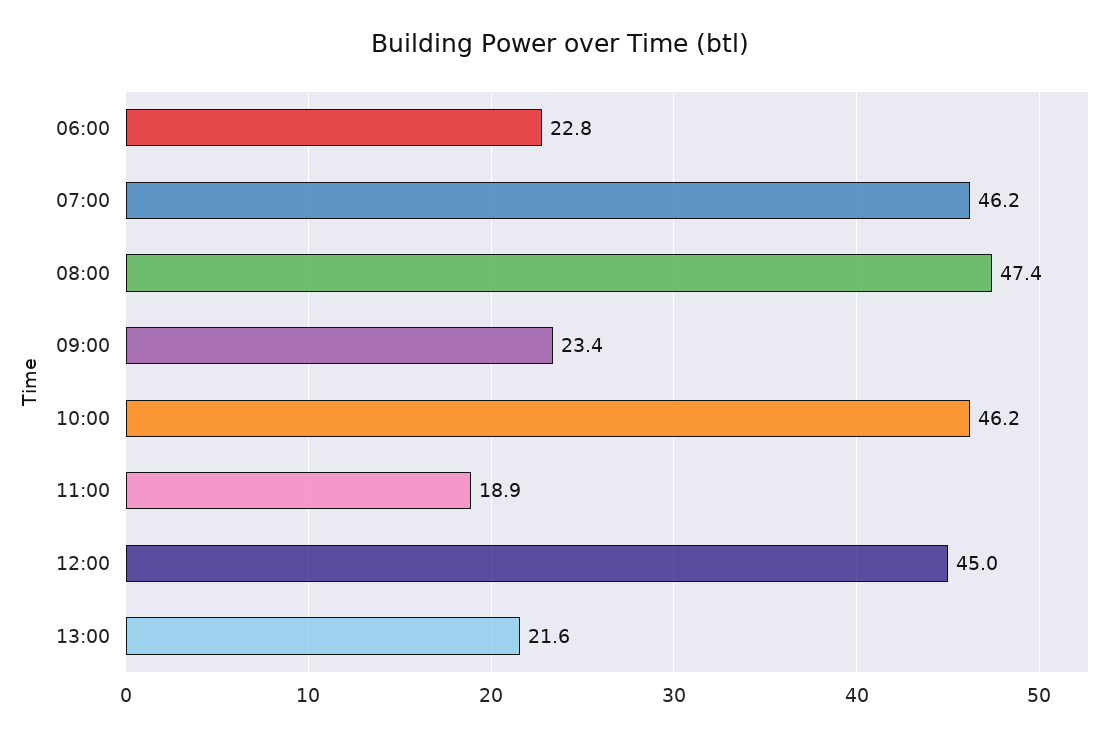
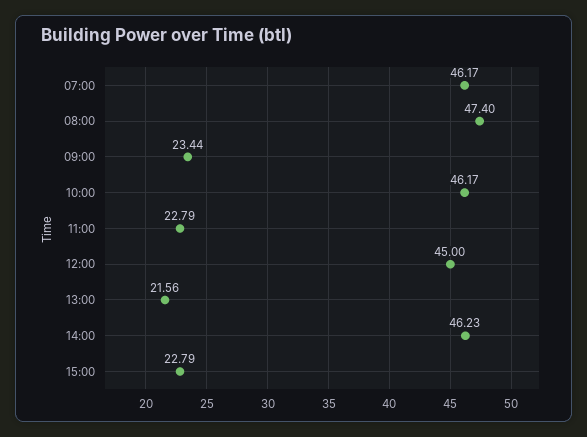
06:00: 22.8 -> none
11:00: 18.9 -> 22.79
14:00: none -> 46.23
15:00: none -> 22.79

